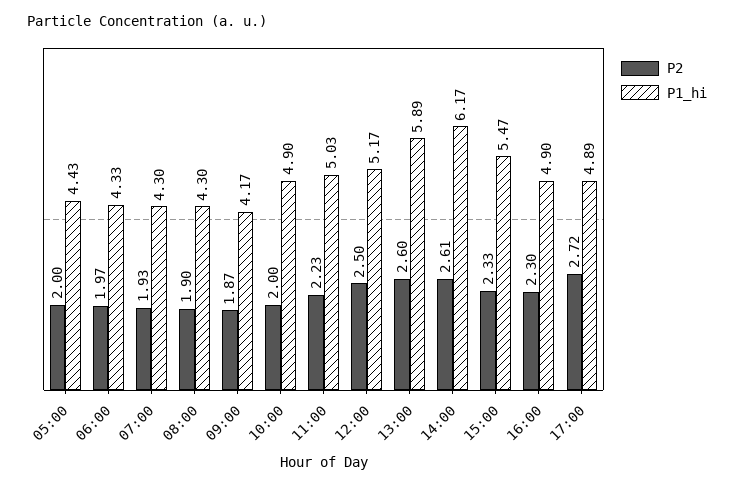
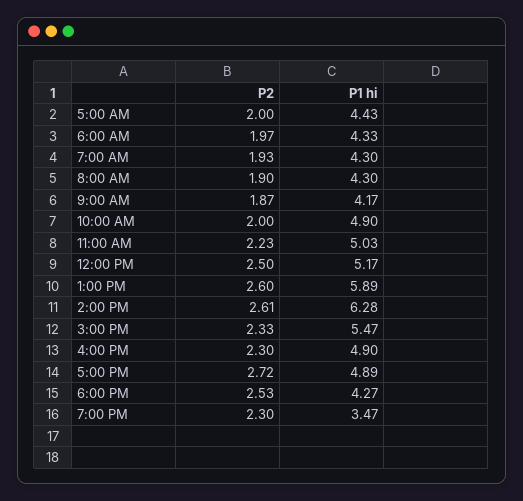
P1_hi, 14:00: 6.17 -> 6.28
P2, 6:00 PM: none -> 2.53
P1_hi, 6:00 PM: none -> 4.27
P2, 7:00 PM: none -> 2.3
P1_hi, 7:00 PM: none -> 3.47

